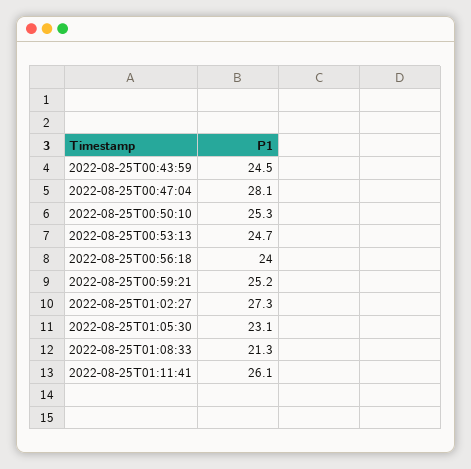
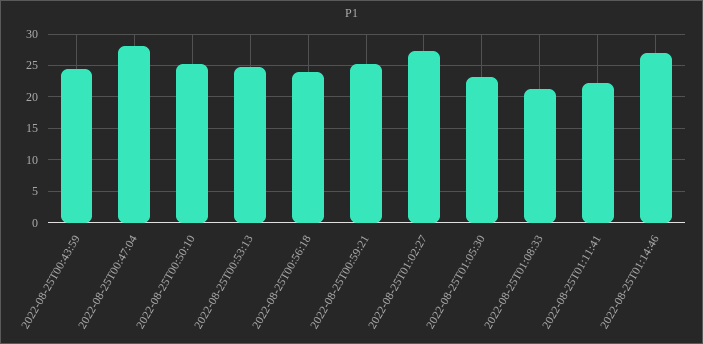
2022-08-25T01:11:41: 26.1 -> 22
2022-08-25T01:14:46: none -> 27

